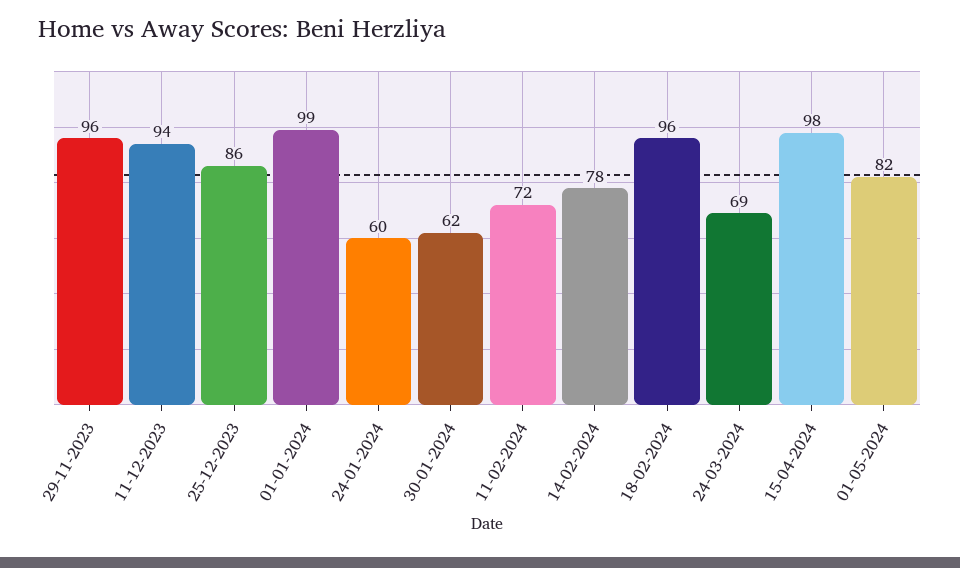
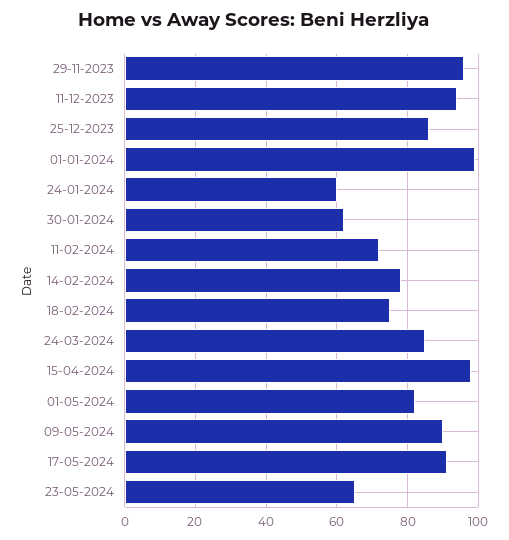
18-02-2024: 96 -> 75
24-03-2024: 69 -> 85
09-05-2024: none -> 90
17-05-2024: none -> 90
23-05-2024: none -> 65

